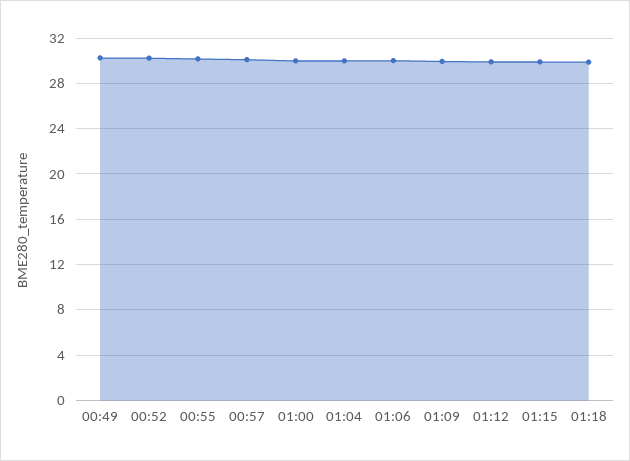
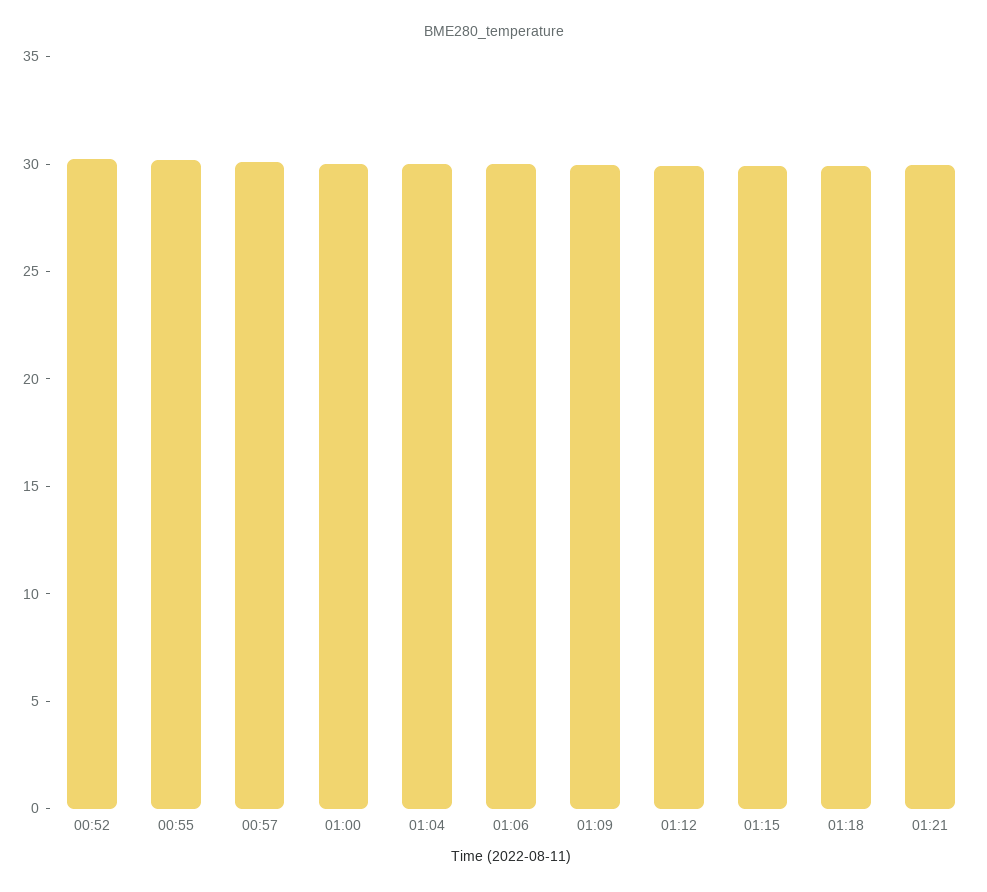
00:49: 30 -> none
01:21: none -> 30

